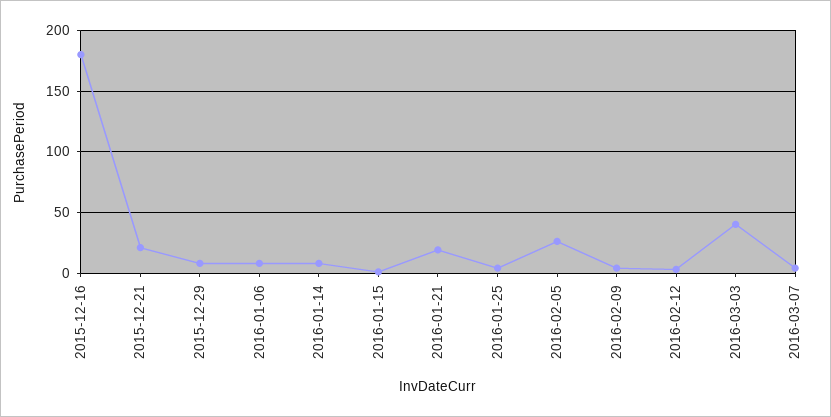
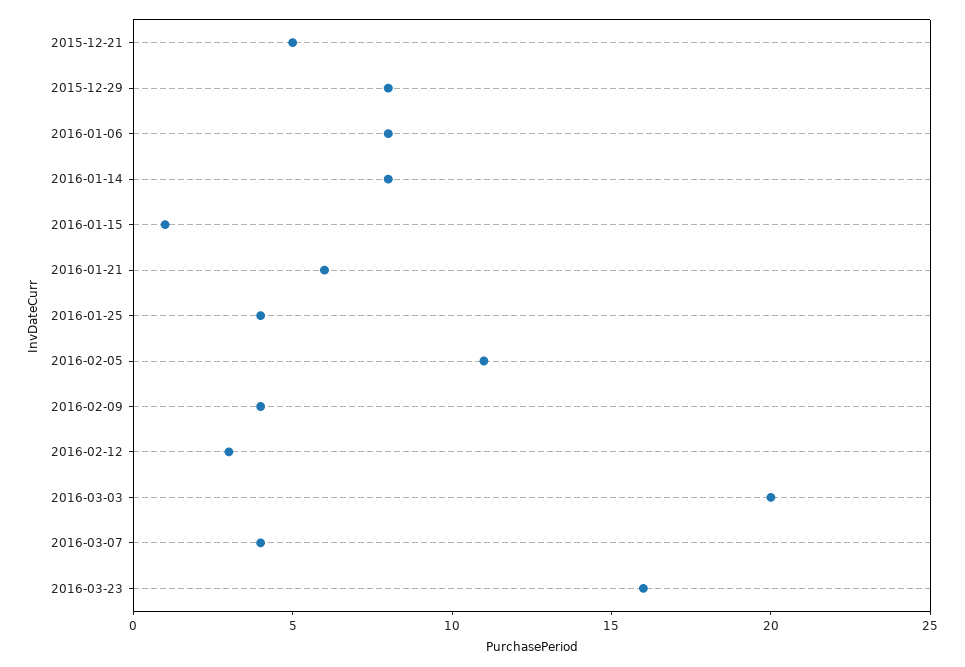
2015-12-16: 180 -> none
2015-12-21: 20 -> 5
2016-01-21: 20 -> 6
2016-02-05: 25 -> 11
2016-03-03: 40 -> 20
2016-03-23: none -> 16

